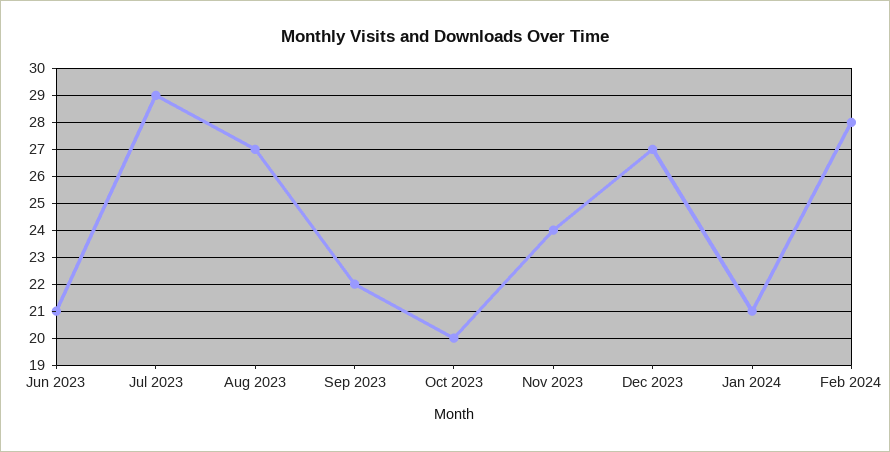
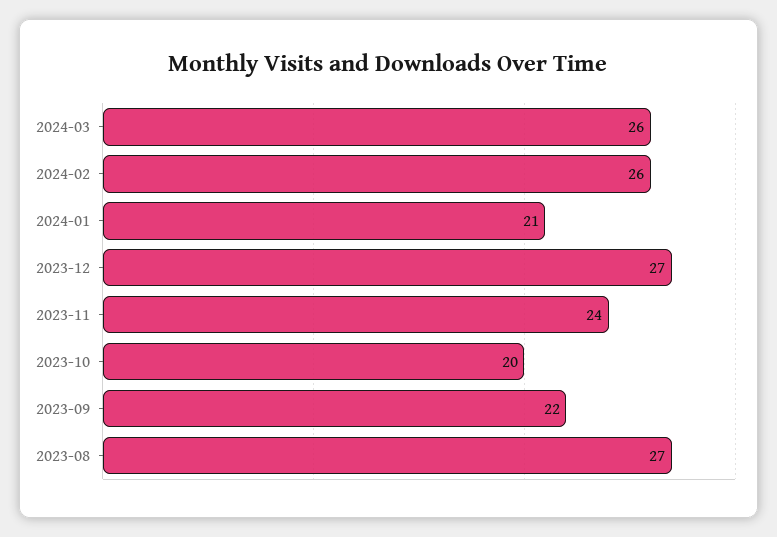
Jun 2023: 21 -> none
Jul 2023: 29 -> none
Feb 2024: 28 -> 26
2024-03: none -> 26

